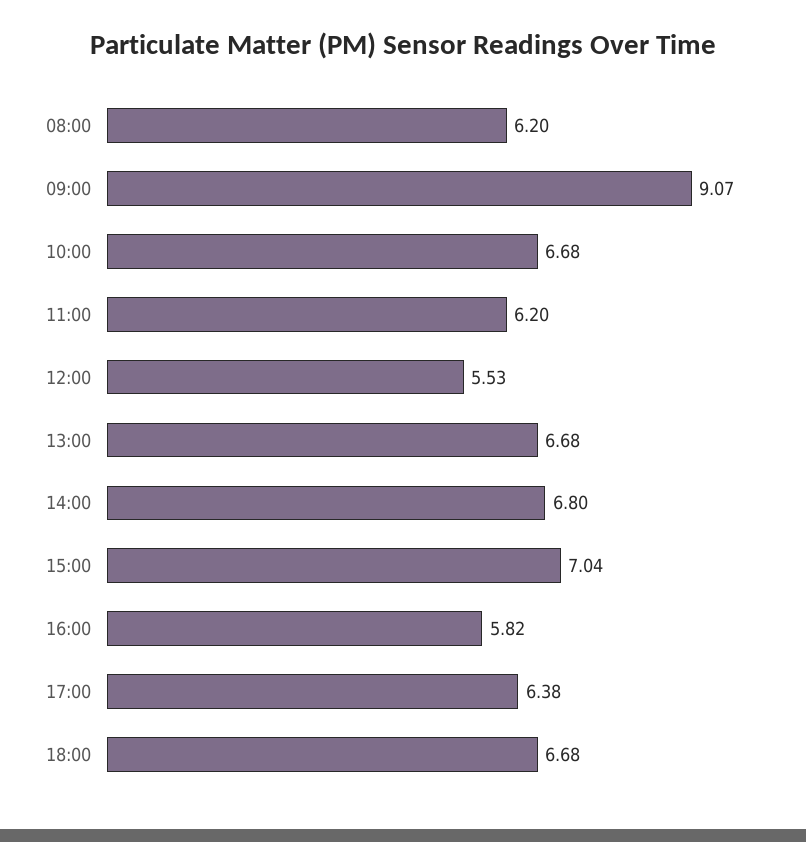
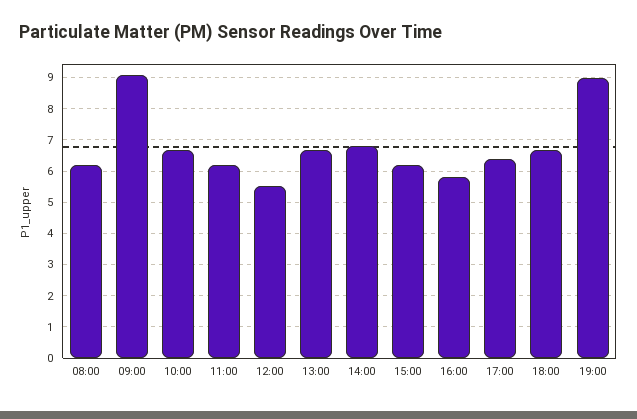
15:00: 7.04 -> 6.2
19:00: none -> 9

